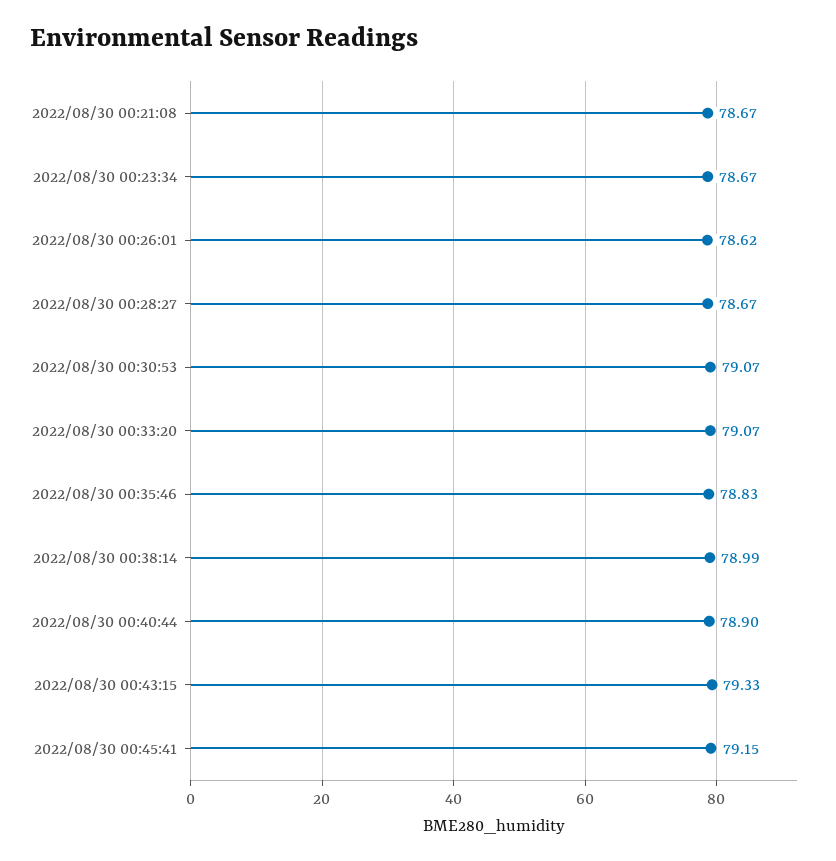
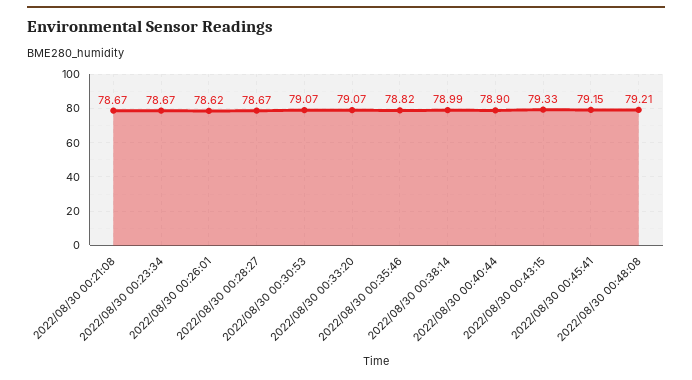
2022/08/30 00:35:46: 78.83 -> 78.82
2022/08/30 00:48:08: none -> 79.21

